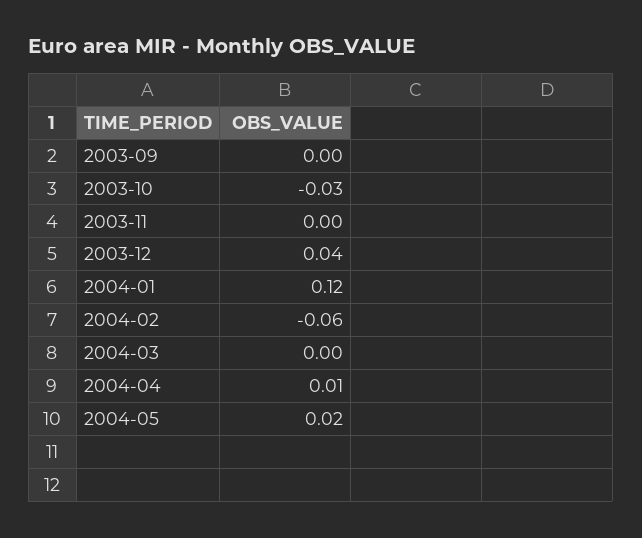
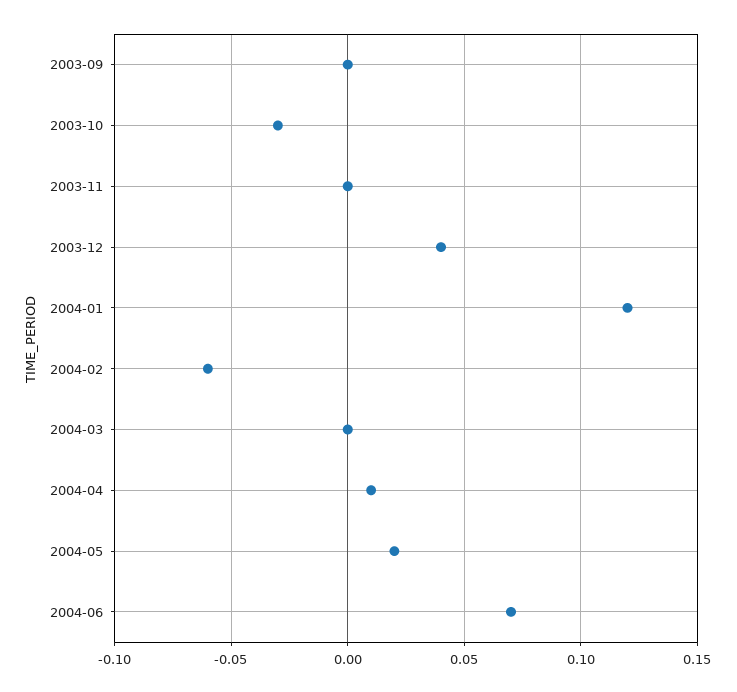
2004-06: none -> 0.07

